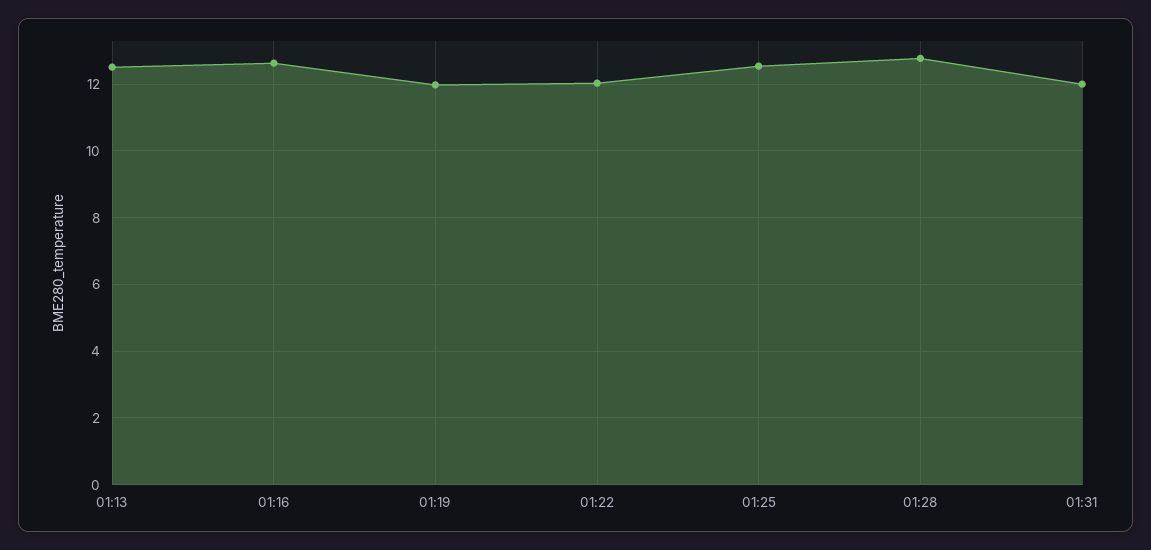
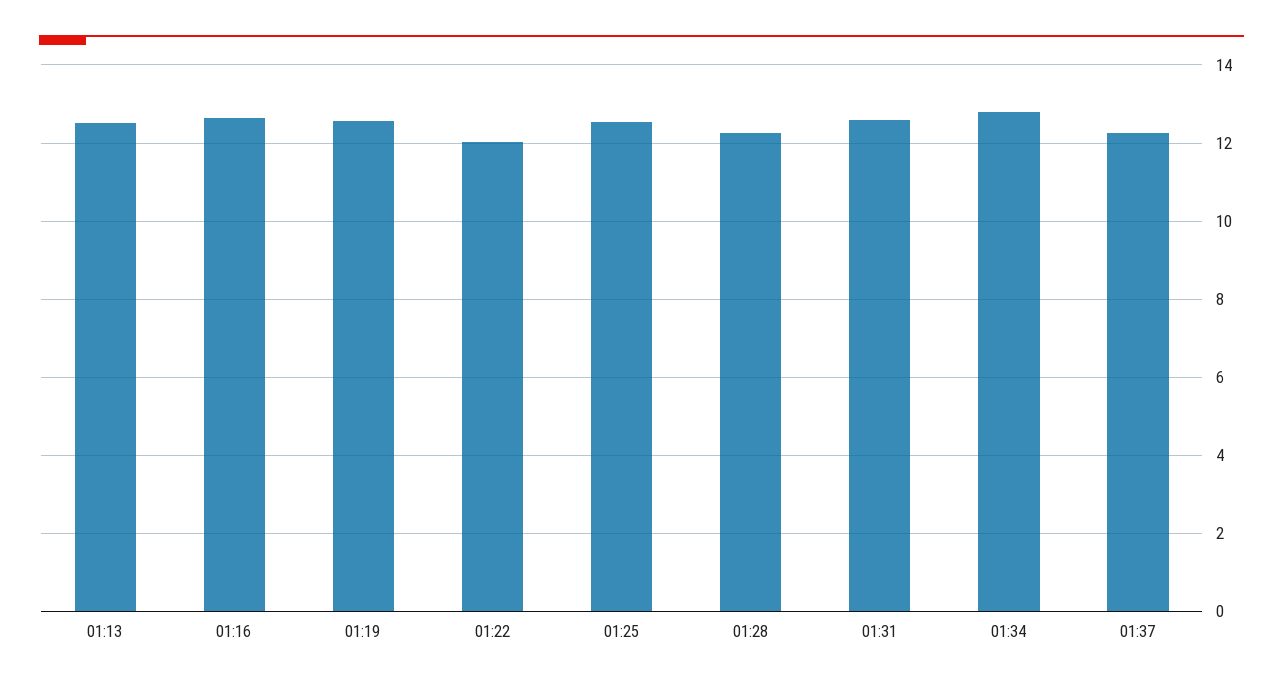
01:19: 12 -> 12.6
01:28: 12.8 -> 12.2
01:31: 12 -> 12.6
01:34: none -> 12.8
01:37: none -> 12.2

